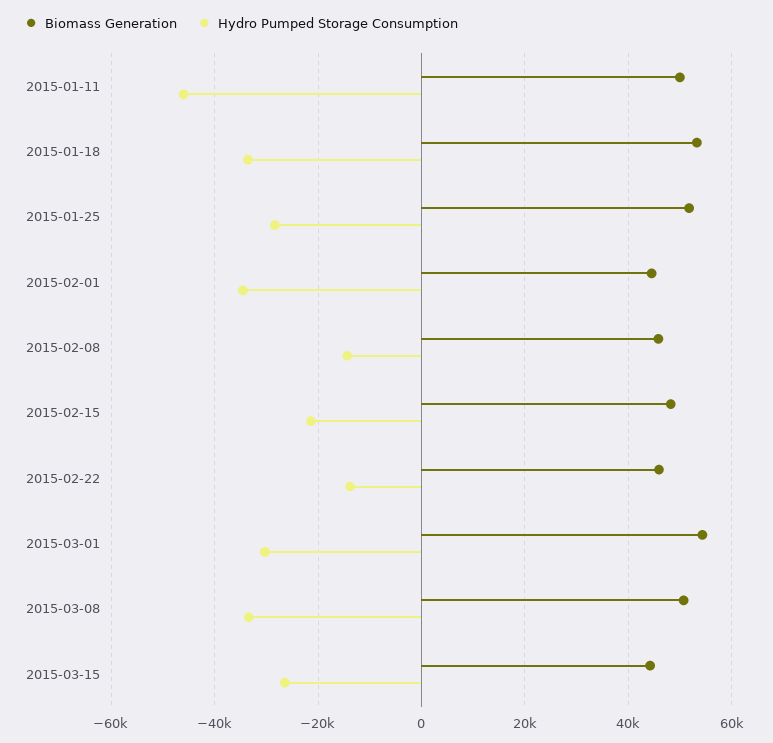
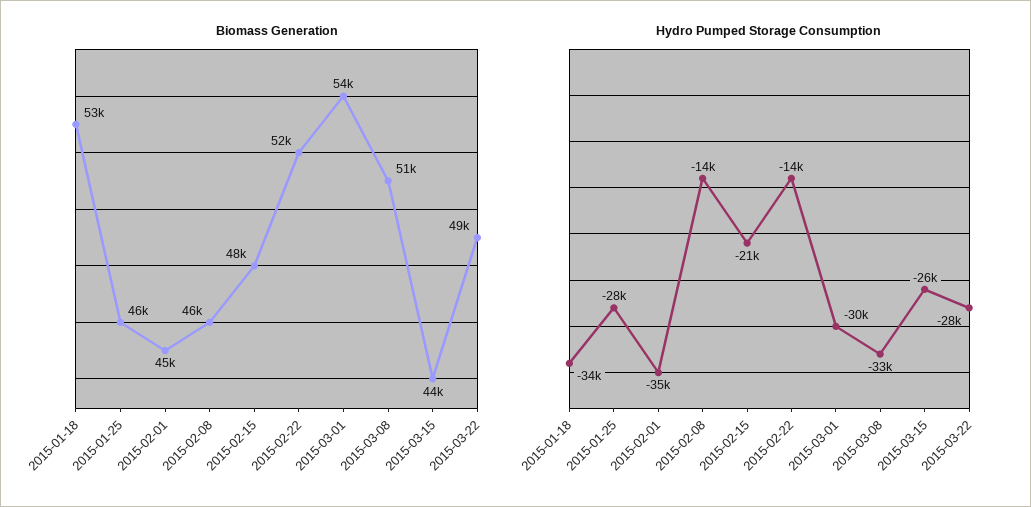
Biomass Generation, 2015-01-11: 50000 -> none
Hydro Pumped Storage Consumption, 2015-01-11: -46000 -> none
Biomass Generation, 2015-01-25: 52000 -> 46000
Biomass Generation, 2015-02-22: 46000 -> 52000
Biomass Generation, 2015-03-22: none -> 49000
Hydro Pumped Storage Consumption, 2015-03-22: none -> -28000

